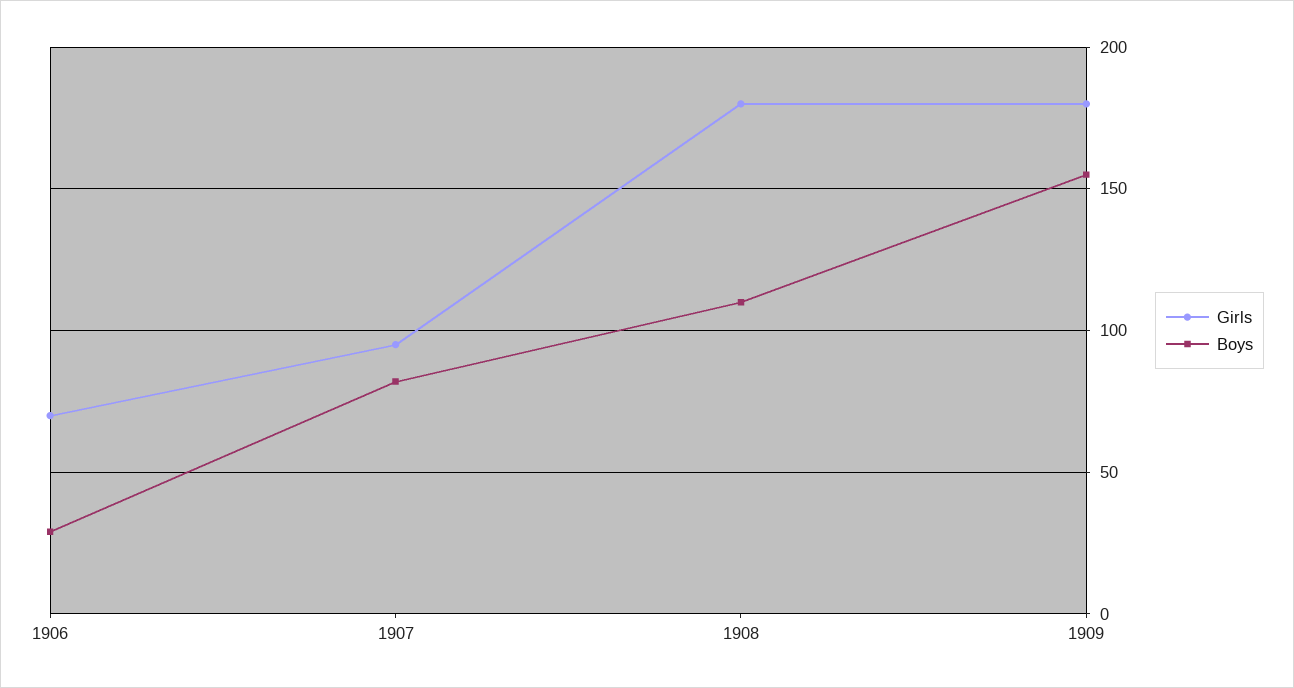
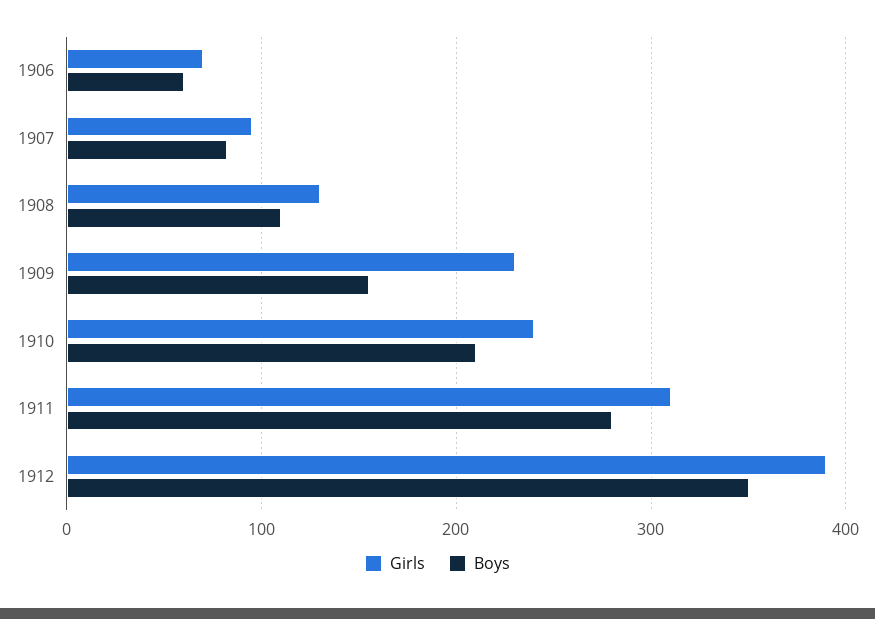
Boys, 1906: 30 -> 60
Girls, 1908: 180 -> 130
Girls, 1909: 180 -> 230
Girls, 1910: none -> 240
Boys, 1910: none -> 210
Girls, 1911: none -> 310
Boys, 1911: none -> 280
Girls, 1912: none -> 390
Boys, 1912: none -> 350

